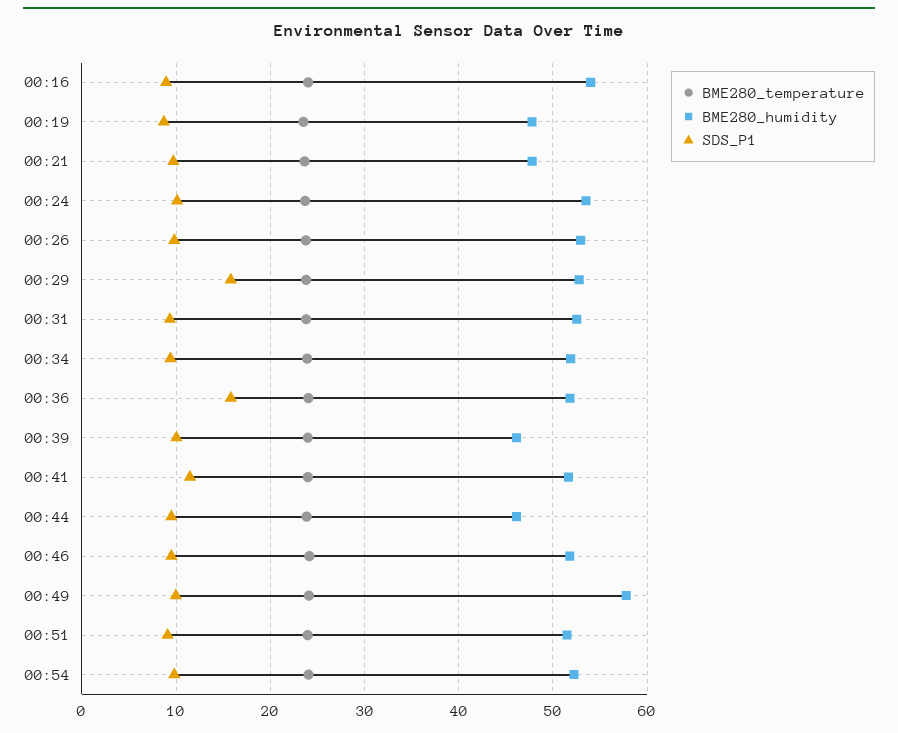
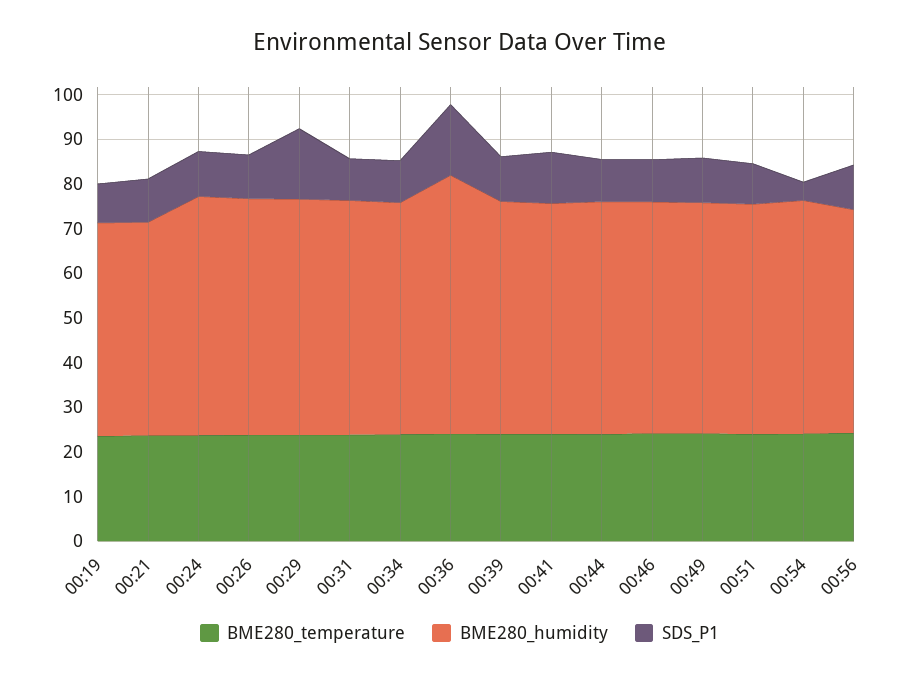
BME280_temperature, 00:16: 24 -> none
BME280_humidity, 00:16: 54 -> none
SDS_P1, 00:16: 9 -> none
BME280_humidity, 00:36: 52 -> 58
BME280_humidity, 00:39: 46 -> 52
BME280_humidity, 00:44: 46 -> 52
BME280_humidity, 00:49: 58 -> 52
SDS_P1, 00:54: 10 -> 4
BME280_temperature, 00:56: none -> 24
BME280_humidity, 00:56: none -> 50
SDS_P1, 00:56: none -> 10

